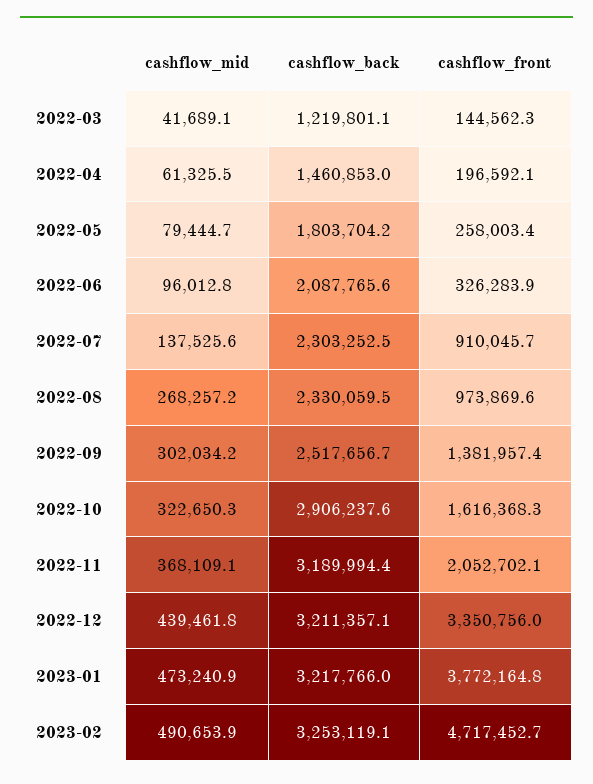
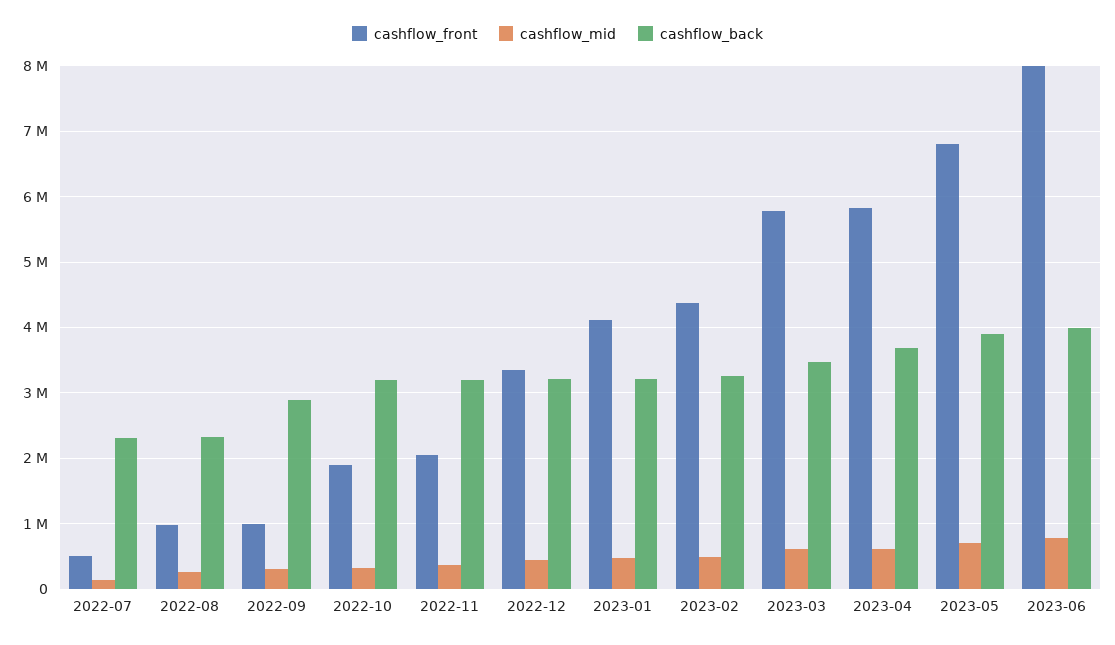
cashflow_mid, 2022-03: 41689.1 -> none
cashflow_back, 2022-03: 1219801.1 -> none
cashflow_front, 2022-03: 144562.3 -> none
cashflow_mid, 2022-04: 61325.5 -> none
cashflow_back, 2022-04: 1460853 -> none
cashflow_front, 2022-04: 196592.1 -> none
cashflow_mid, 2022-05: 79444.7 -> none
cashflow_back, 2022-05: 1803704.2 -> none
cashflow_front, 2022-05: 258003.4 -> none
cashflow_mid, 2022-06: 96012.8 -> none
cashflow_back, 2022-06: 2087765.6 -> none
cashflow_front, 2022-06: 326283.9 -> none
cashflow_front, 2022-07: 910045.7 -> 500000
cashflow_back, 2022-09: 2517656.7 -> 2900000
cashflow_front, 2022-09: 1381957.4 -> 1000000
cashflow_back, 2022-10: 2906237.6 -> 3200000
cashflow_front, 2022-10: 1616368.3 -> 1900000
cashflow_front, 2023-01: 3772164.8 -> 4100000
cashflow_front, 2023-02: 4717452.7 -> 4400000
cashflow_front, 2023-03: none -> 5800000
cashflow_mid, 2023-03: none -> 600000
cashflow_back, 2023-03: none -> 3500000
cashflow_front, 2023-04: none -> 5800000
cashflow_mid, 2023-04: none -> 600000
cashflow_back, 2023-04: none -> 3700000
cashflow_front, 2023-05: none -> 6800000
cashflow_mid, 2023-05: none -> 700000
cashflow_back, 2023-05: none -> 3900000
cashflow_front, 2023-06: none -> 8000000
cashflow_mid, 2023-06: none -> 800000
cashflow_back, 2023-06: none -> 4000000

